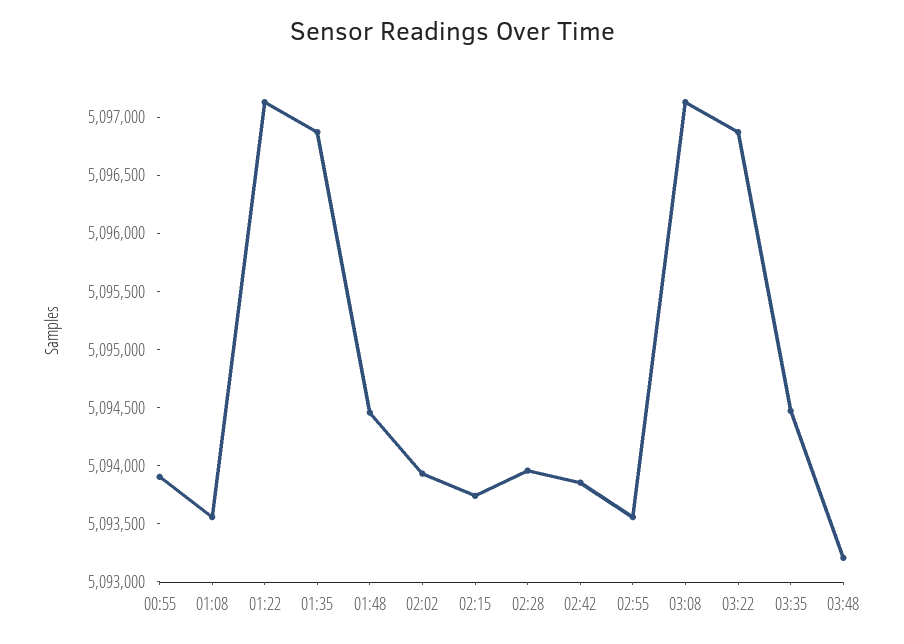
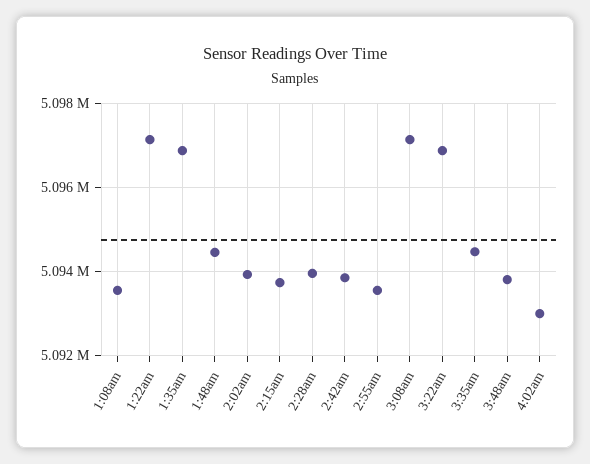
00:55: 5093900 -> none
03:48: 5093200 -> 5093800
4:02am: none -> 5093000

